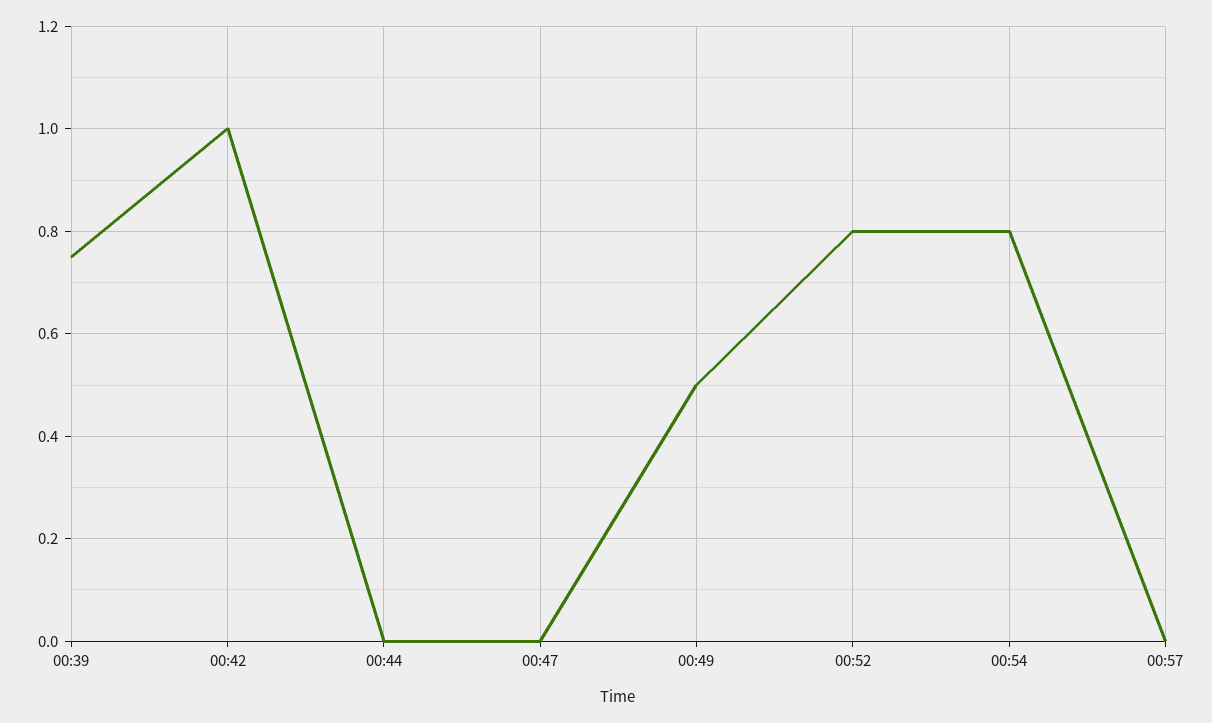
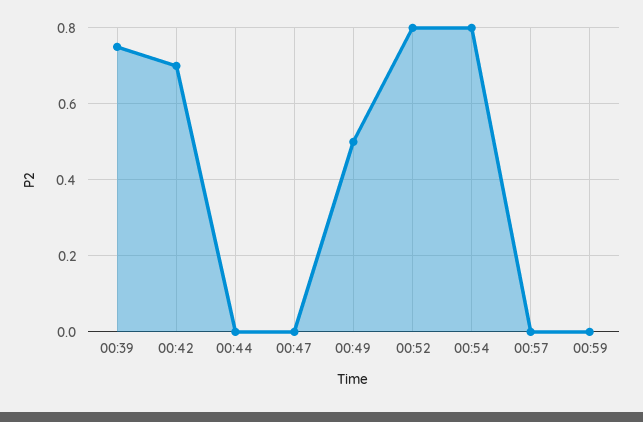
00:42: 1 -> 0.7
00:59: none -> 0

